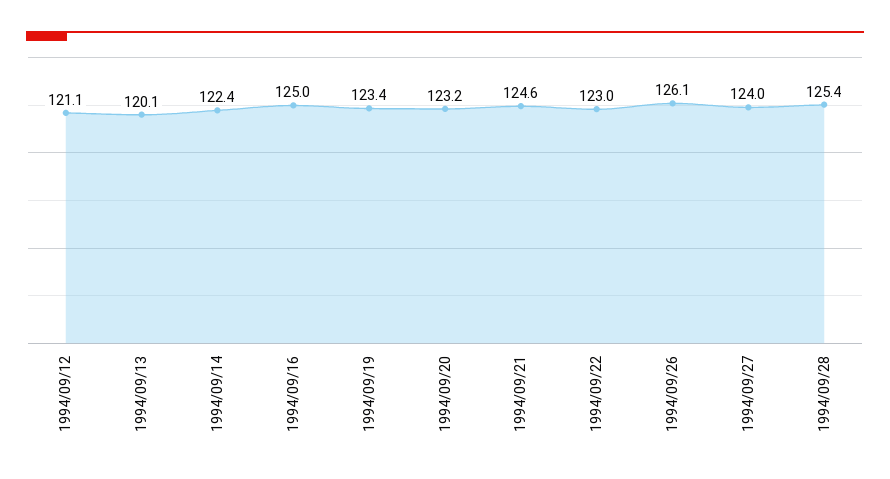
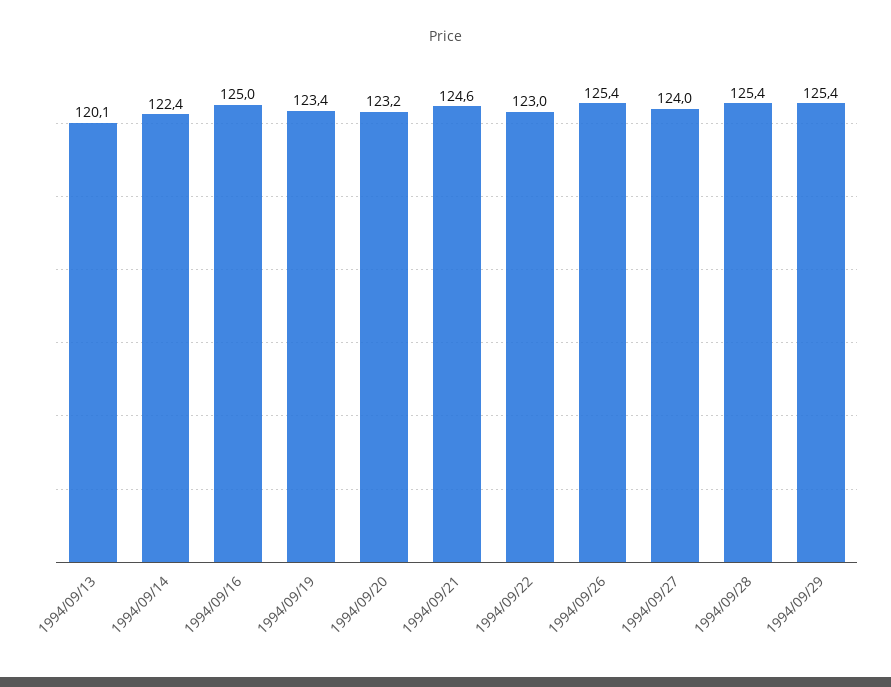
1994/09/12: 121.1 -> none
1994/09/26: 126.1 -> 125.4
1994/09/29: none -> 125.4

